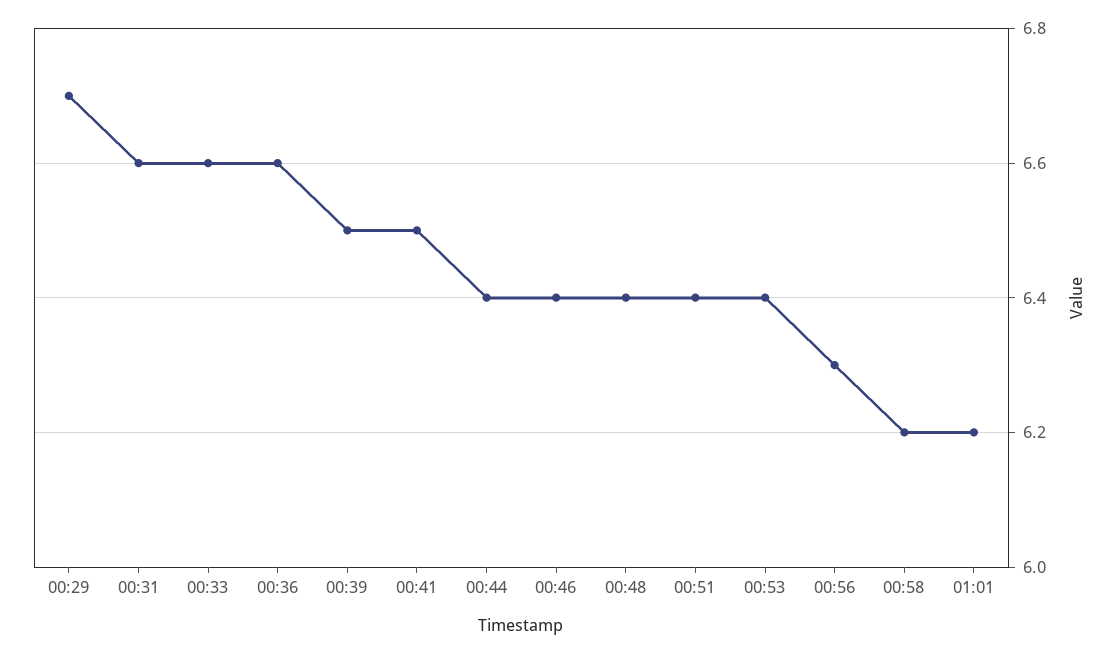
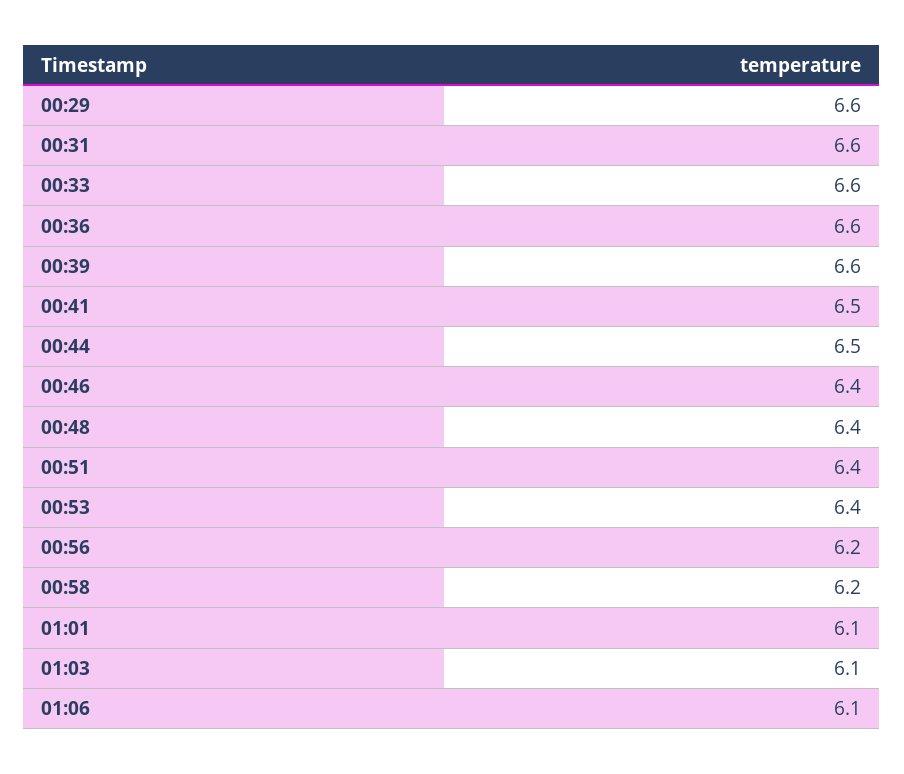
00:29: 6.7 -> 6.6
00:39: 6.5 -> 6.6
00:44: 6.4 -> 6.5
00:56: 6.3 -> 6.2
01:01: 6.2 -> 6.1
01:03: none -> 6.1
01:06: none -> 6.1

